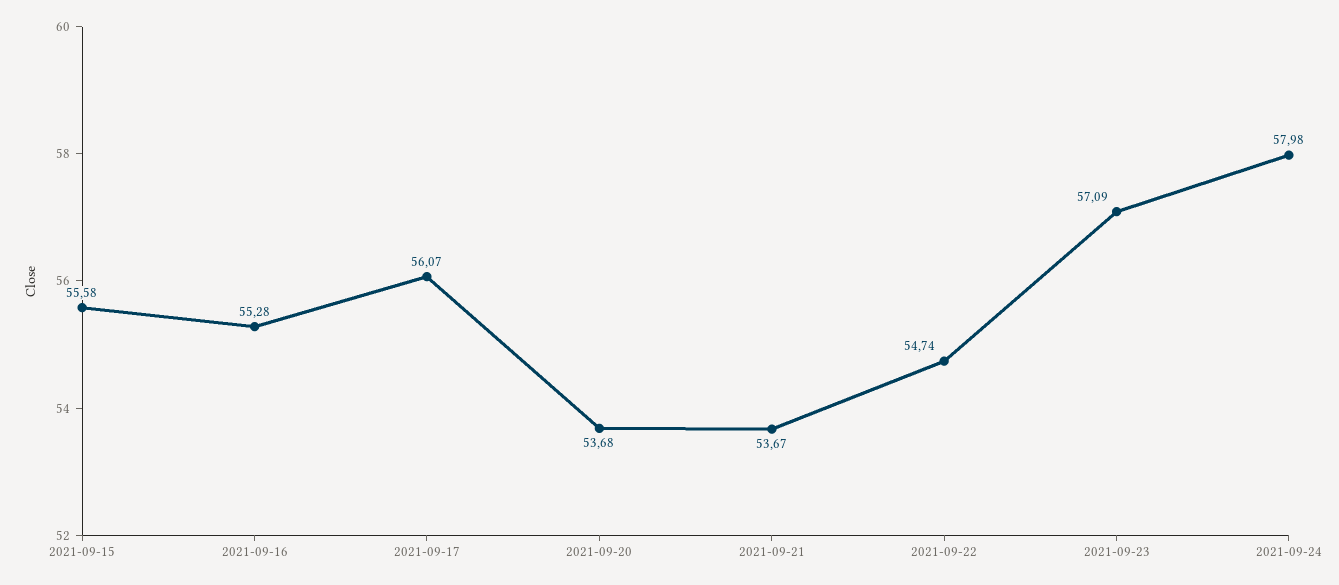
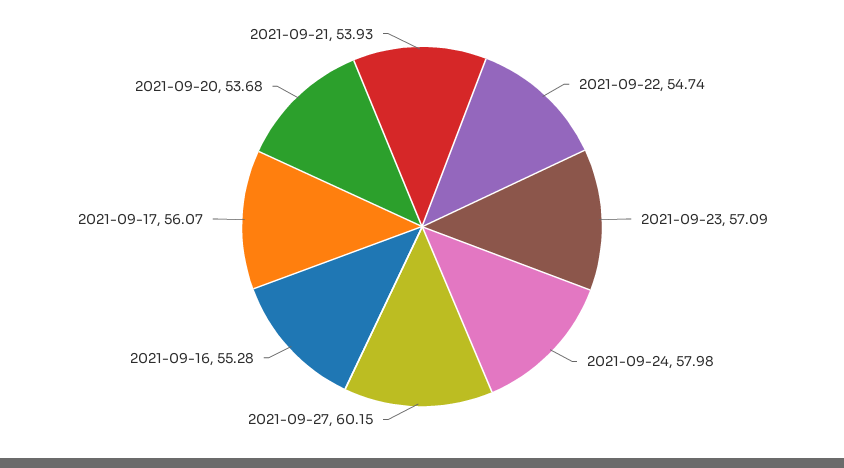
2021-09-15: 55.58 -> none
2021-09-21: 53.67 -> 53.93
2021-09-27: none -> 60.15

